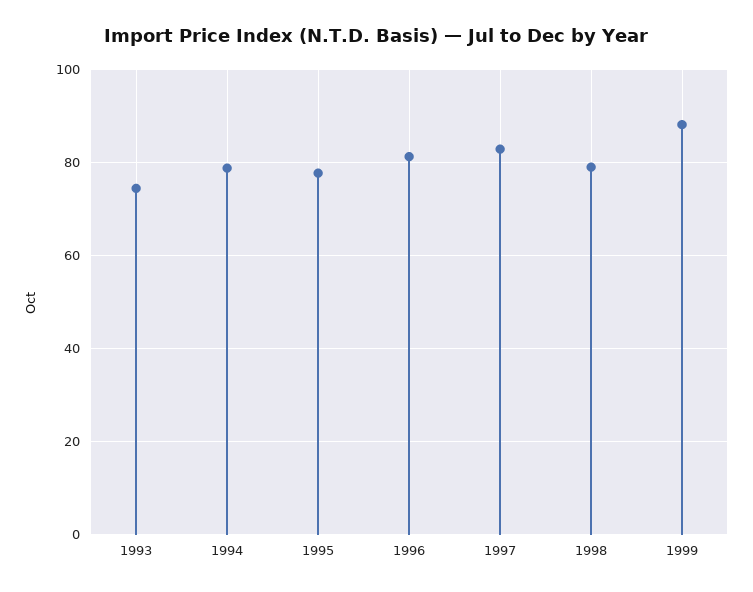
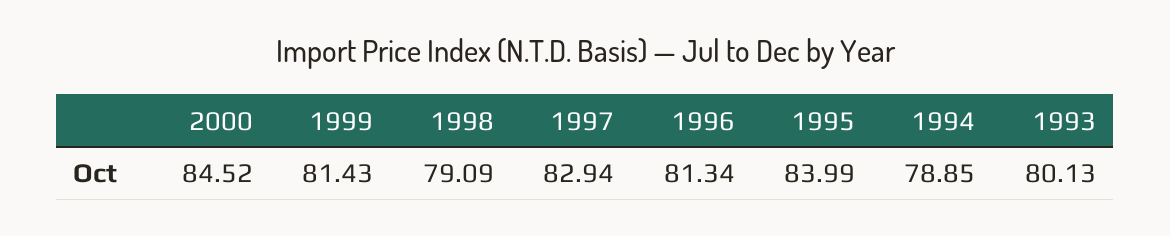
1993: 74 -> 80.13
1995: 78 -> 83.99
1999: 88 -> 81.43
2000: none -> 84.52

